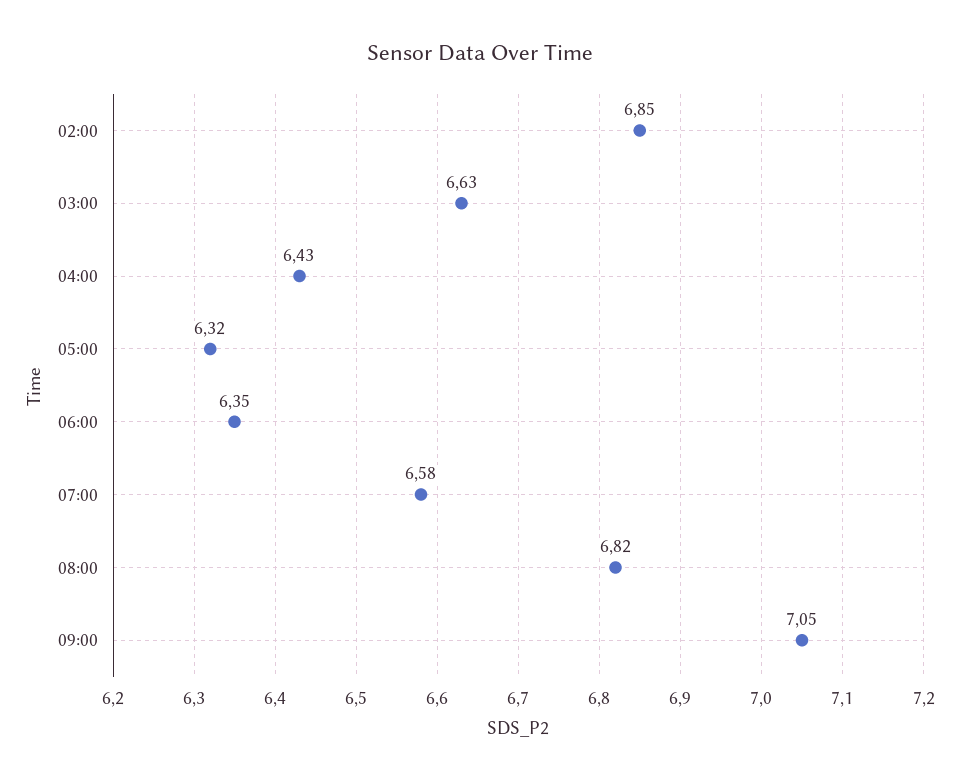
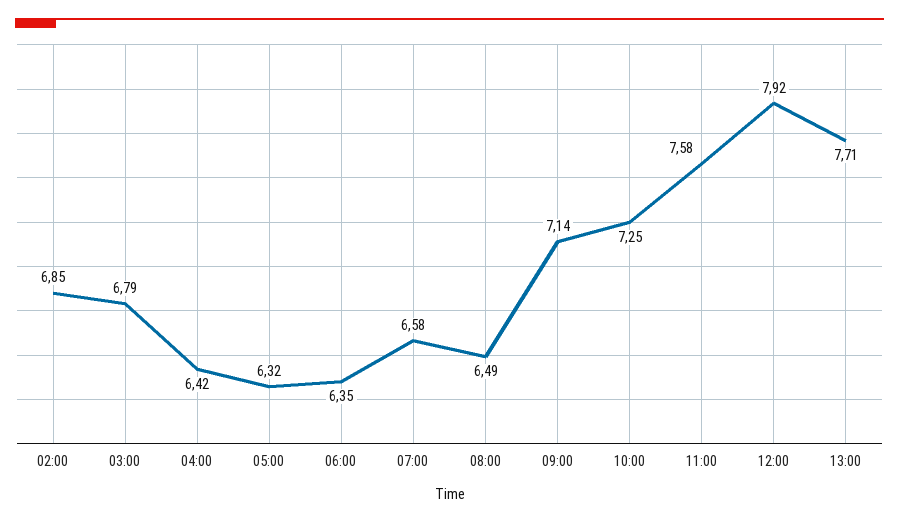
03:00: 6.63 -> 6.79
04:00: 6.43 -> 6.42
08:00: 6.82 -> 6.49
09:00: 7.05 -> 7.14
10:00: none -> 7.25
11:00: none -> 7.58
12:00: none -> 7.92
13:00: none -> 7.71

